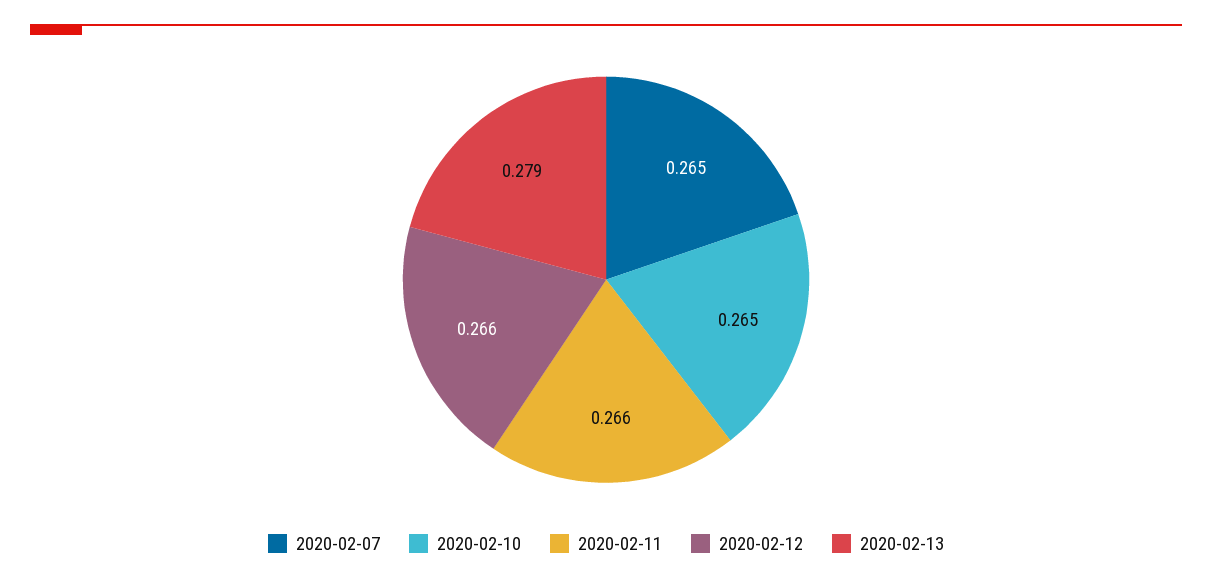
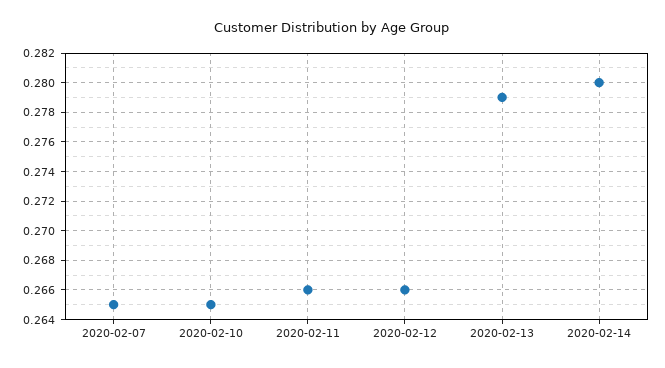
2020-02-14: none -> 0.28

